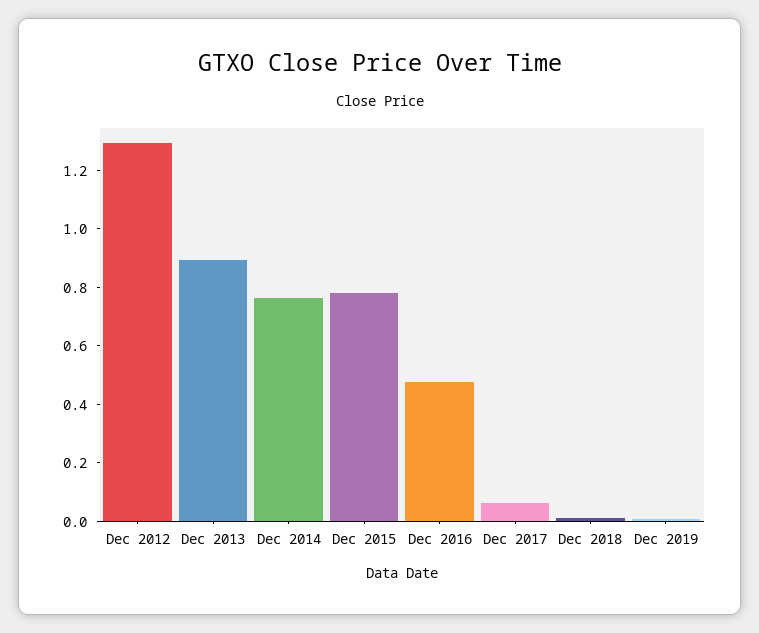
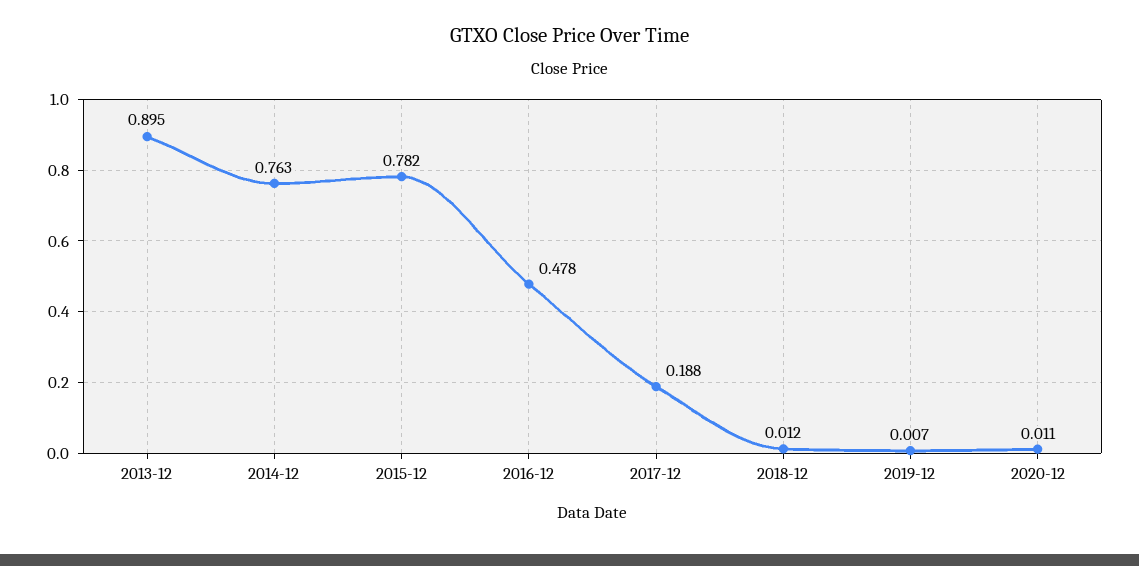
Dec 2012: 1.3 -> none
Dec 2017: 0.05 -> 0.188
2020-12: none -> 0.011

